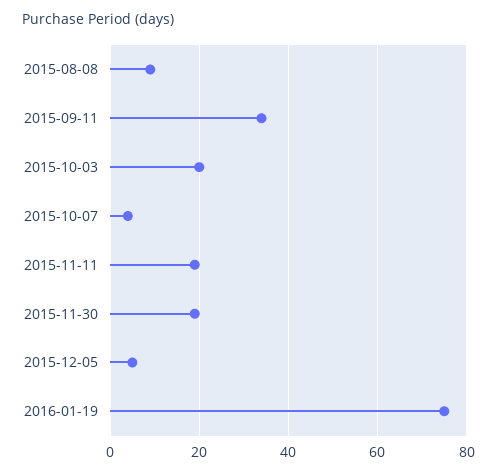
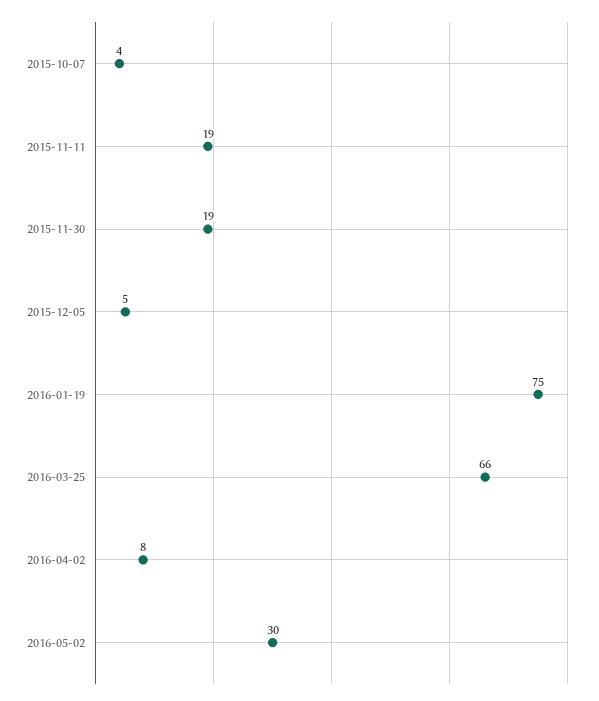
2015-08-08: 10 -> none
2015-09-11: 35 -> none
2015-10-03: 20 -> none
2016-03-25: none -> 66
2016-04-02: none -> 8
2016-05-02: none -> 30

